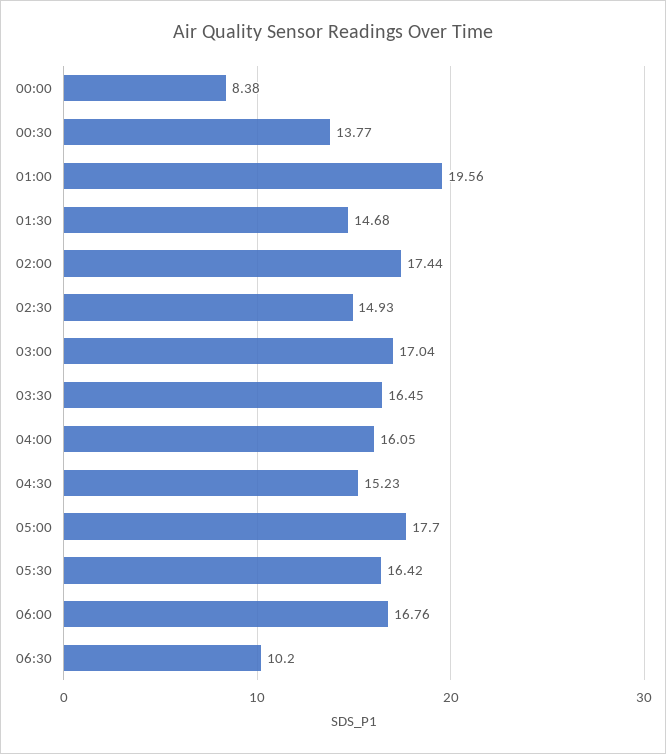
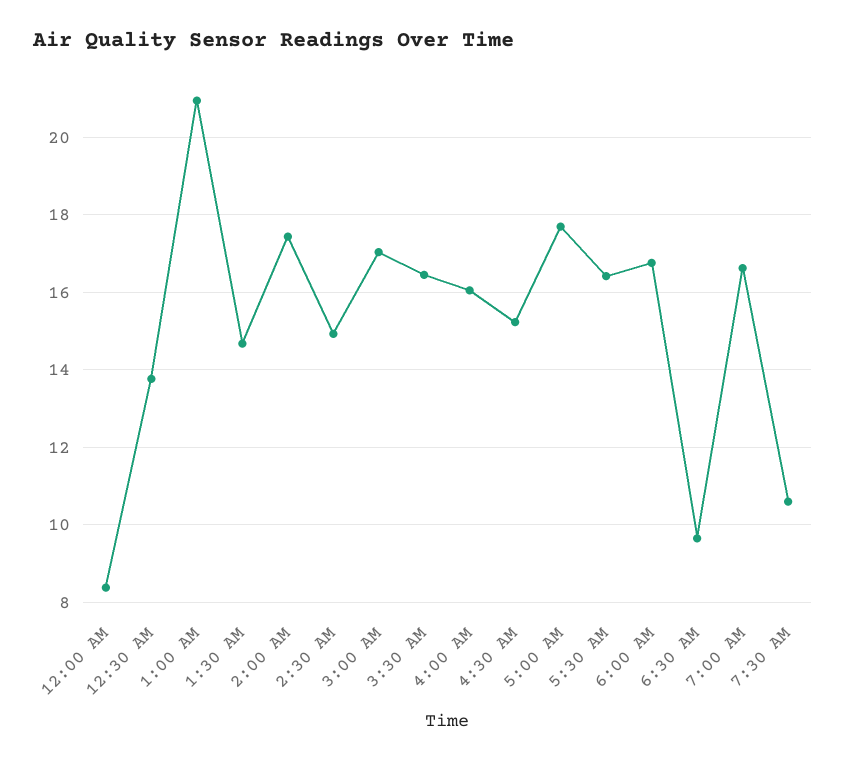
01:00: 19.56 -> 21
06:30: 10.2 -> 9.6
7:00 AM: none -> 16.6
7:30 AM: none -> 10.6

